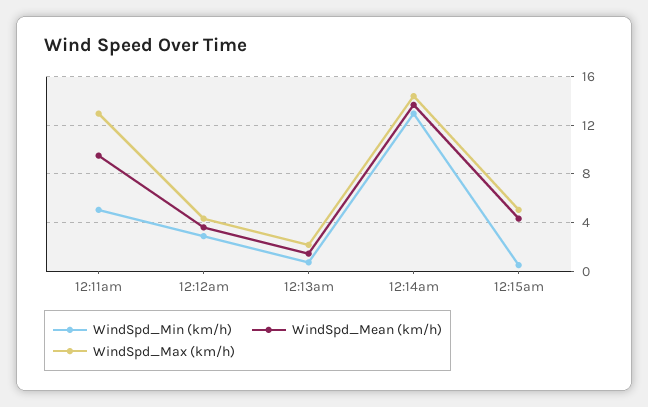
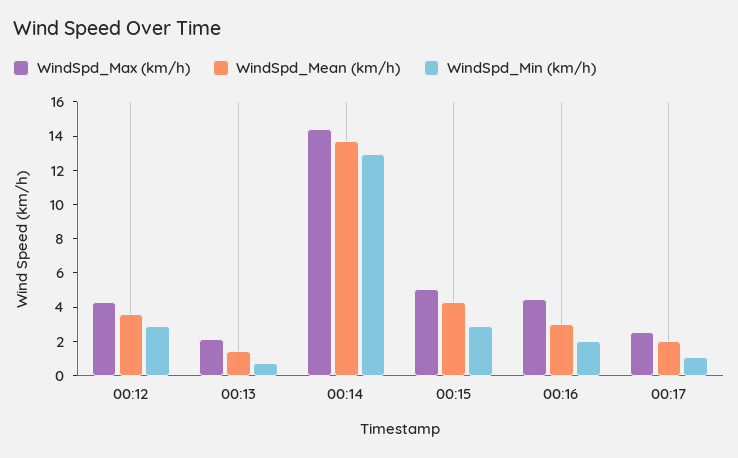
WindSpd_Min (km/h), 12:11am: 5 -> none
WindSpd_Mean (km/h), 12:11am: 9.5 -> none
WindSpd_Max (km/h), 12:11am: 13 -> none
WindSpd_Min (km/h), 12:15am: 0.5 -> 3
WindSpd_Max (km/h), 00:16: none -> 4.5
WindSpd_Mean (km/h), 00:16: none -> 3
WindSpd_Min (km/h), 00:16: none -> 2
WindSpd_Max (km/h), 00:17: none -> 2.5
WindSpd_Mean (km/h), 00:17: none -> 2
WindSpd_Min (km/h), 00:17: none -> 1

